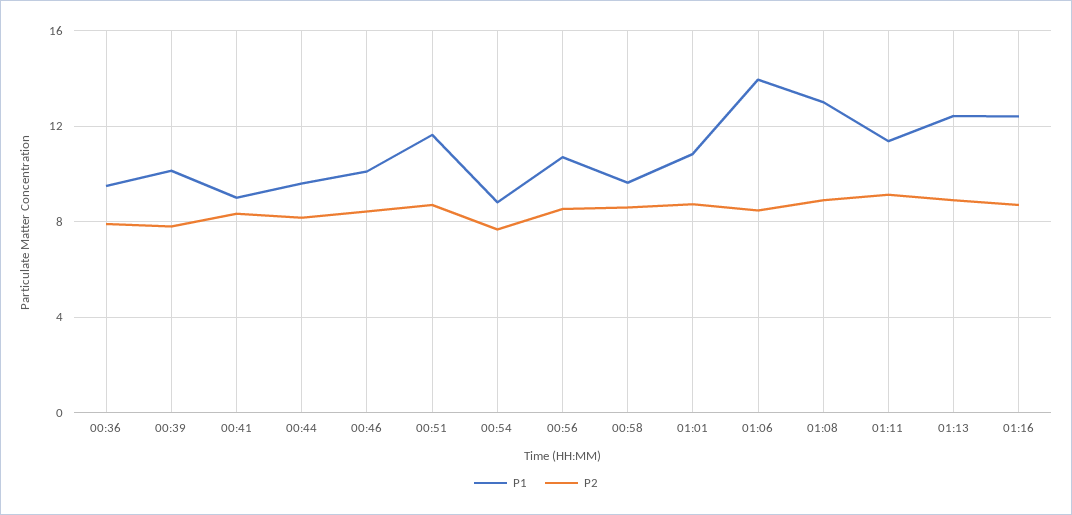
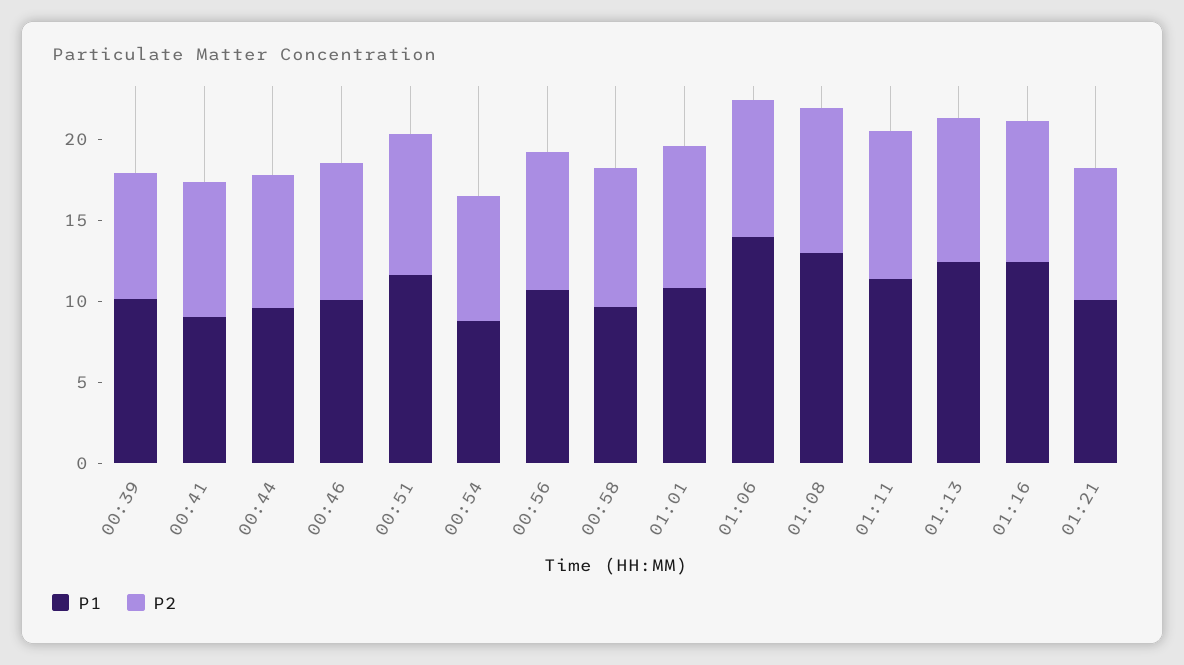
P1, 00:36: 9.5 -> none
P2, 00:36: 8 -> none
P1, 01:21: none -> 10
P2, 01:21: none -> 8

